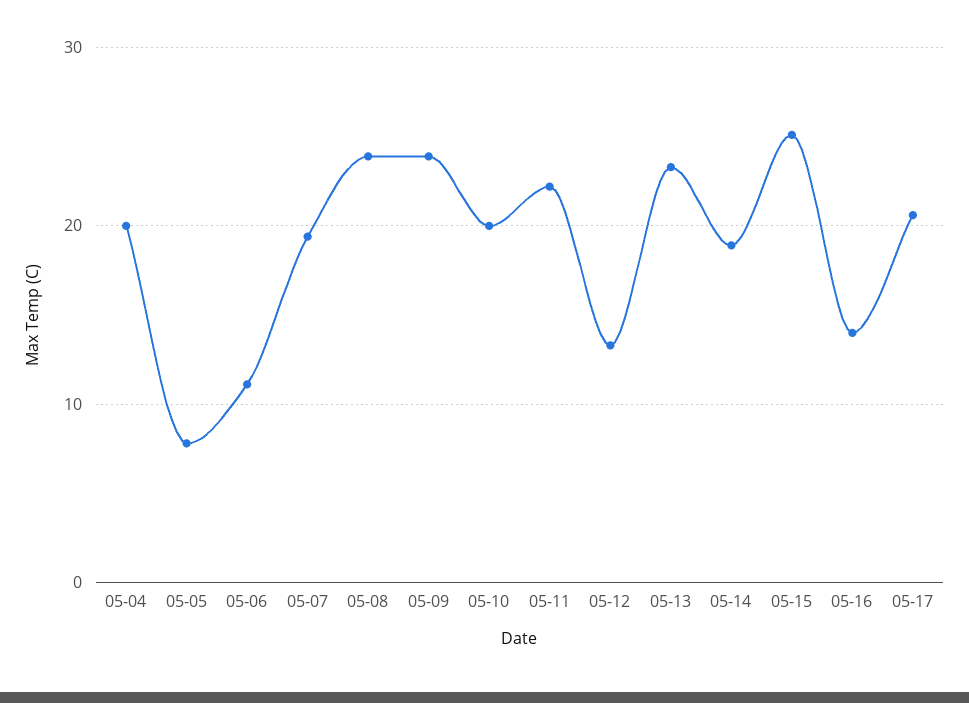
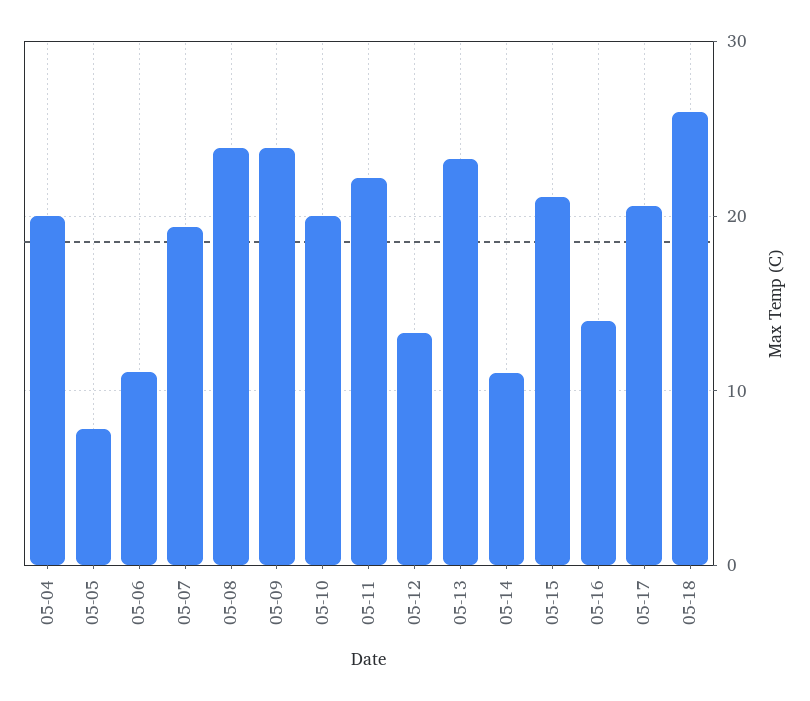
05-14: 19 -> 11
05-15: 25 -> 21
05-18: none -> 26

